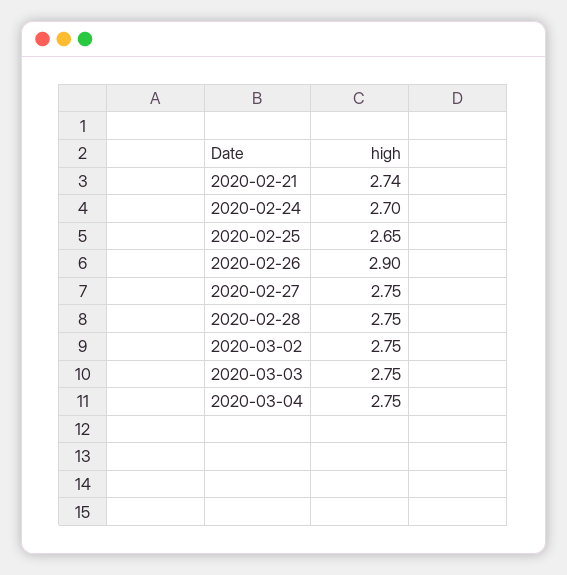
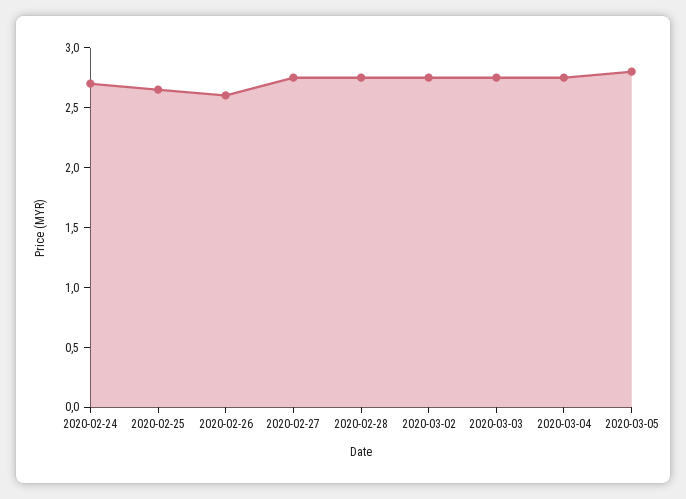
2020-02-21: 2.74 -> none
2020-02-26: 2.9 -> 2.6
2020-03-05: none -> 2.8

